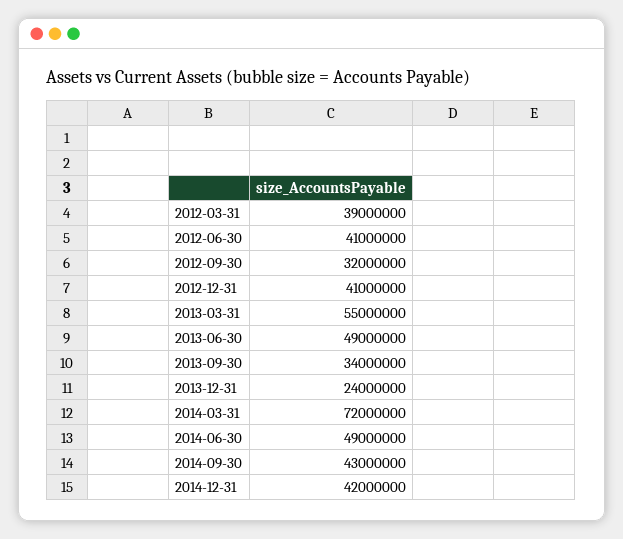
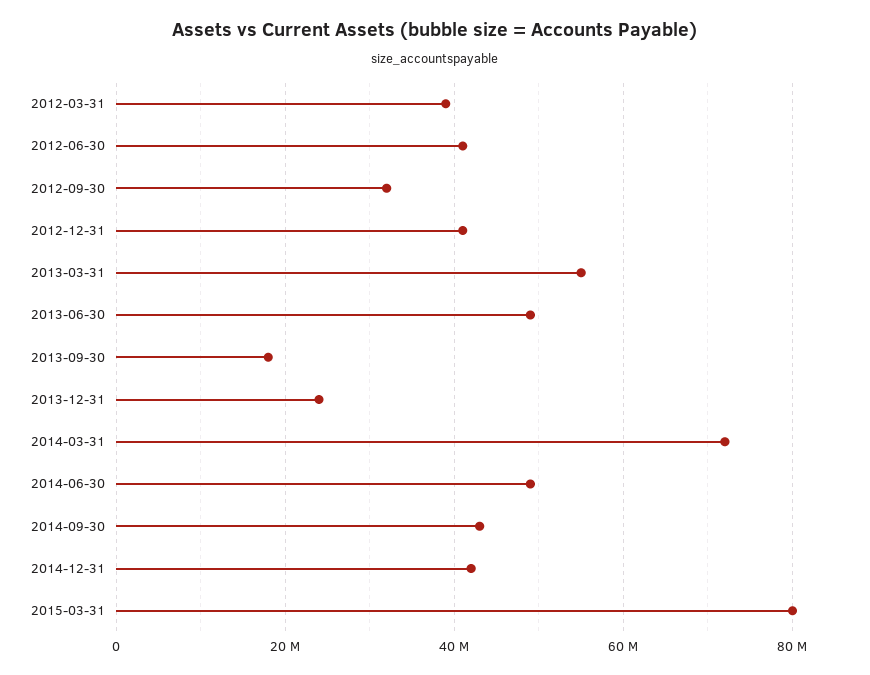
2013-09-30: 34000000 -> 18000000
2015-03-31: none -> 80000000

